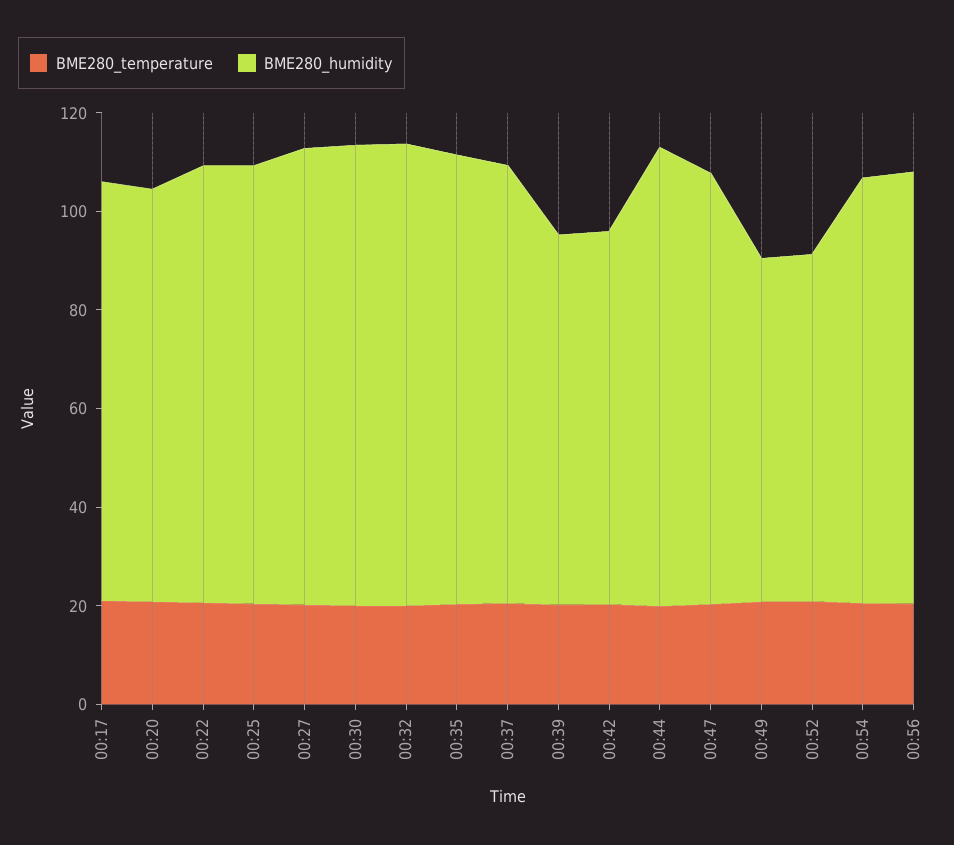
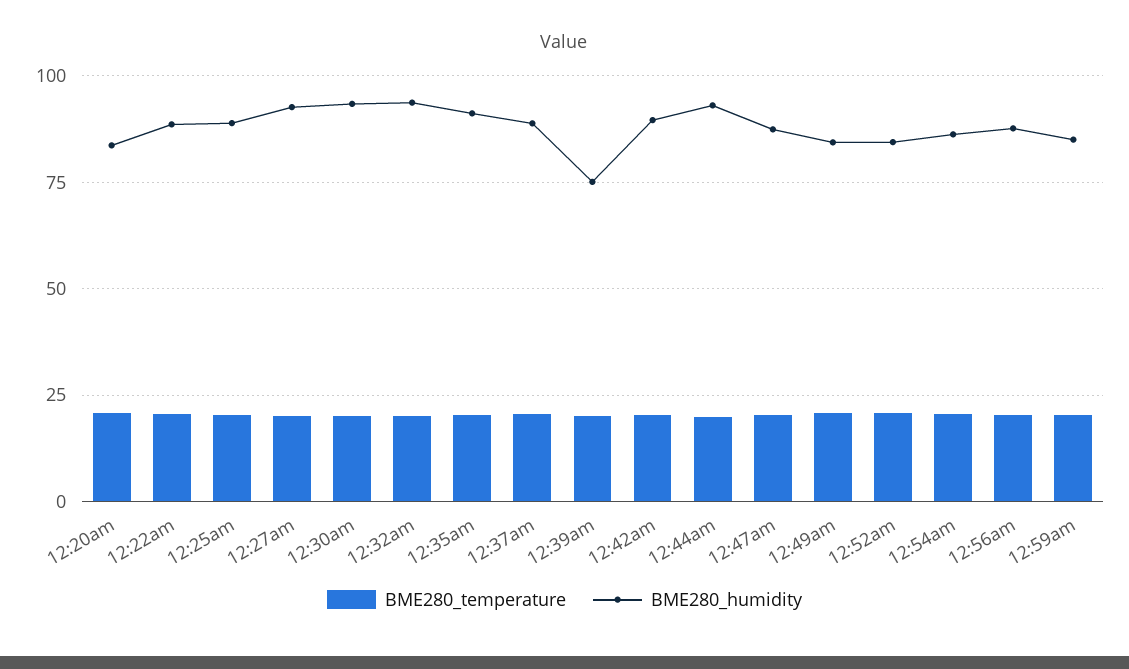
BME280_temperature, 00:17: 20 -> none
BME280_humidity, 00:17: 85 -> none
BME280_humidity, 00:42: 75 -> 90
BME280_humidity, 00:49: 70 -> 85
BME280_humidity, 00:52: 70 -> 85
BME280_temperature, 12:59am: none -> 20
BME280_humidity, 12:59am: none -> 85

